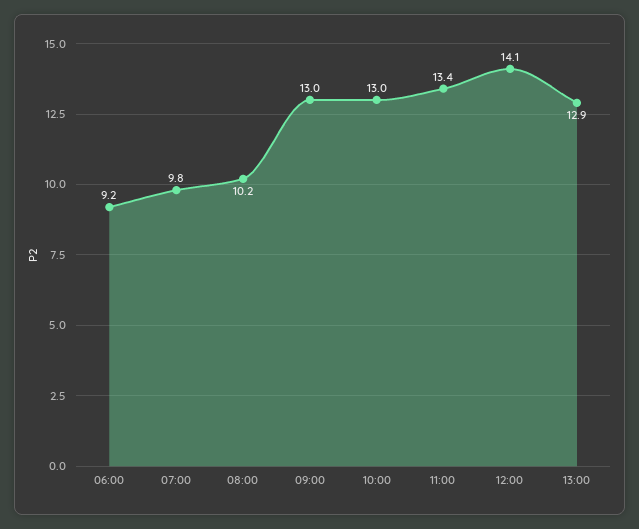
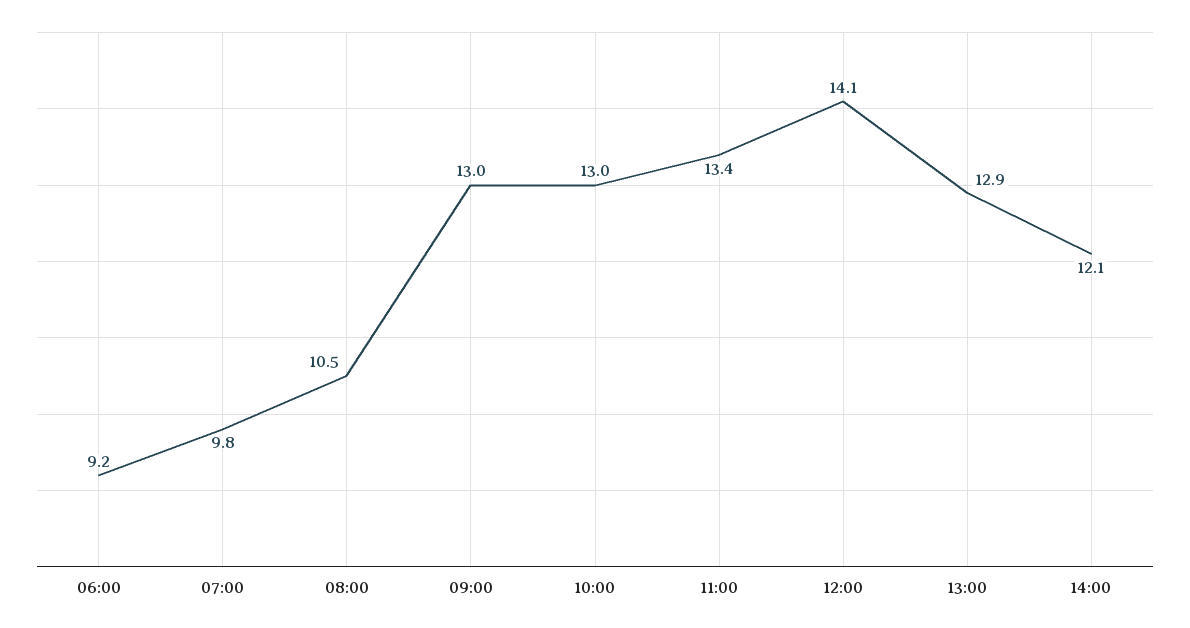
08:00: 10.2 -> 10.5
14:00: none -> 12.1

